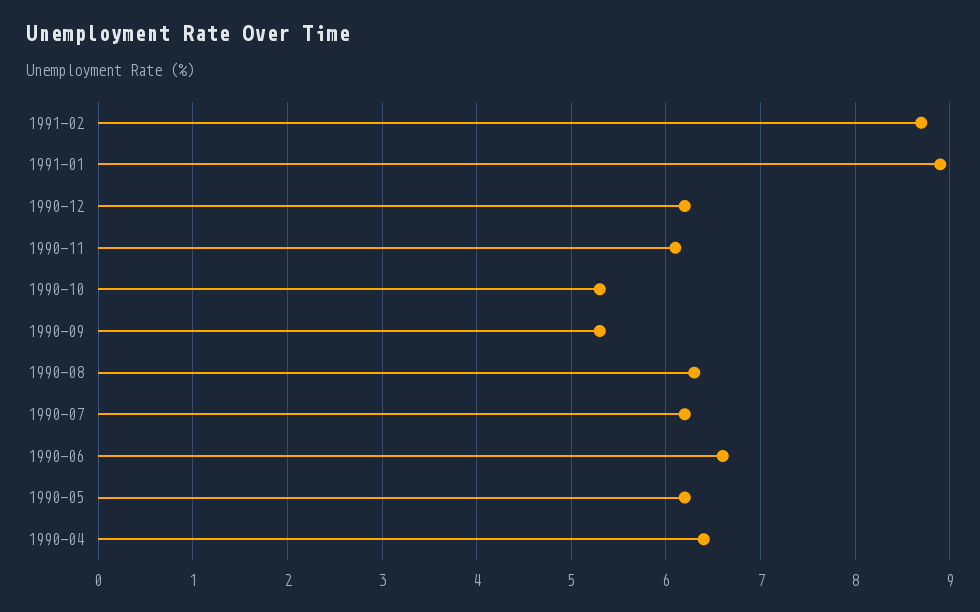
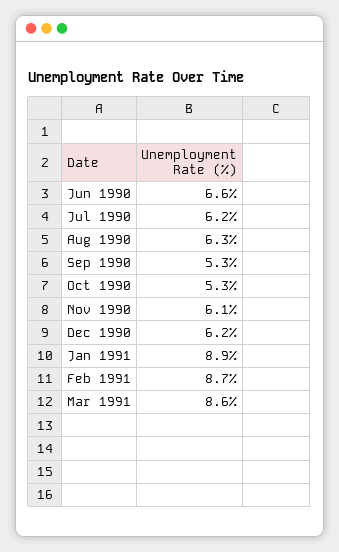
1990-05: 6.2 -> none
1990-04: 6.4 -> none
Mar 1991: none -> 8.6

